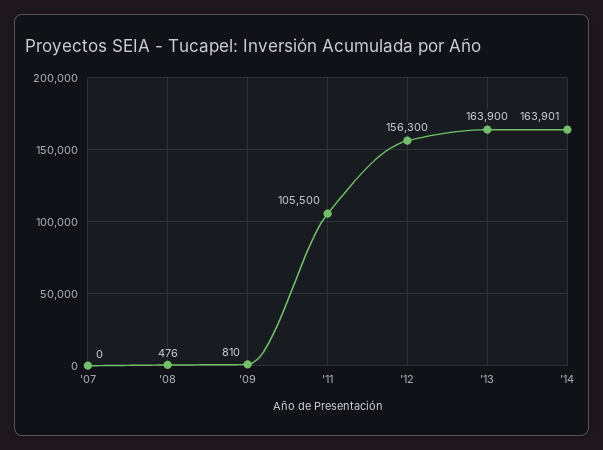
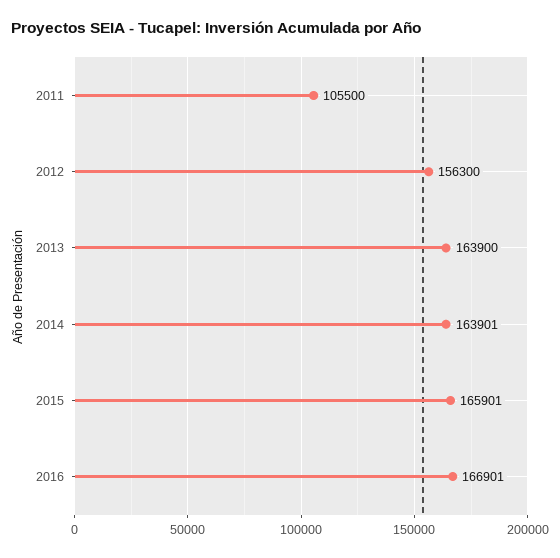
'07: 0 -> none
'08: 476 -> none
'09: 810 -> none
2015: none -> 165901
2016: none -> 166901

